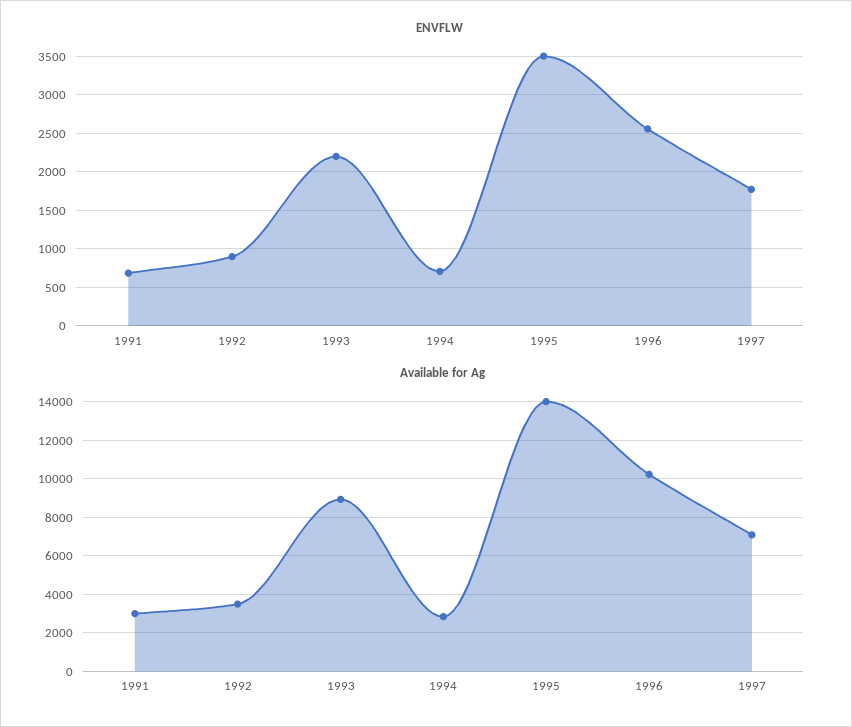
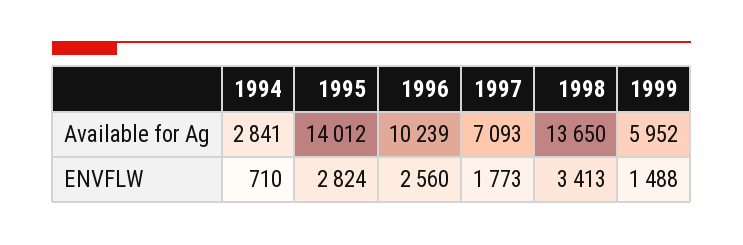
ENVFLW, 1991: 700 -> none
ENVFLW, 1992: 900 -> none
ENVFLW, 1993: 2200 -> none
ENVFLW, 1995: 3500 -> 2824
Available for Ag, 1991: 3000 -> none
Available for Ag, 1992: 3500 -> none
Available for Ag, 1993: 9000 -> none
Available for Ag, 1998: none -> 13650
Available for Ag, 1999: none -> 5952
ENVFLW, 1998: none -> 3413
ENVFLW, 1999: none -> 1488

